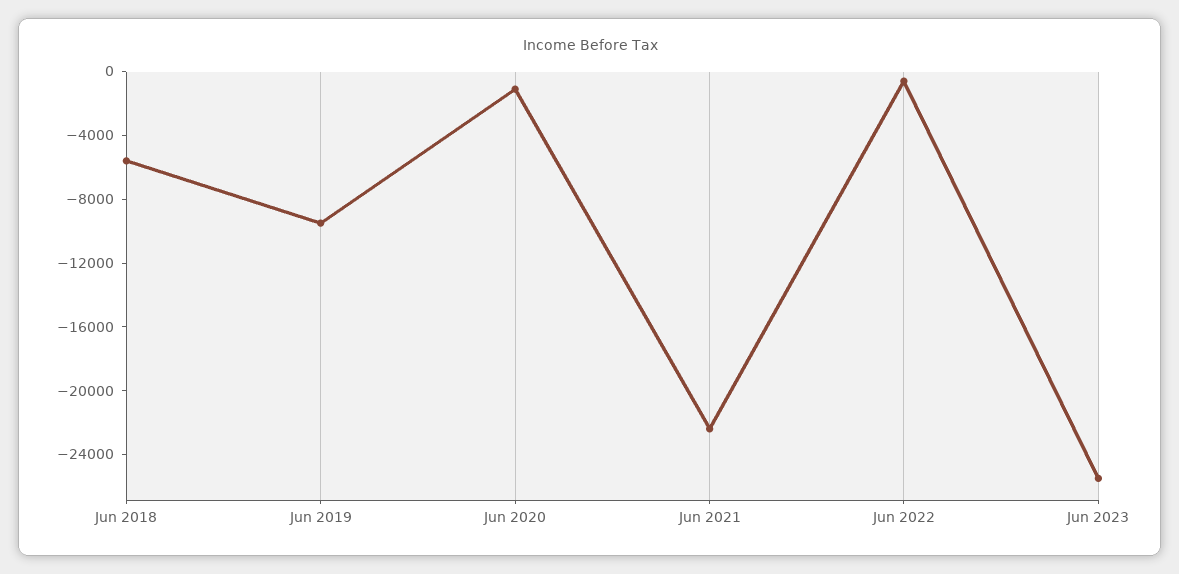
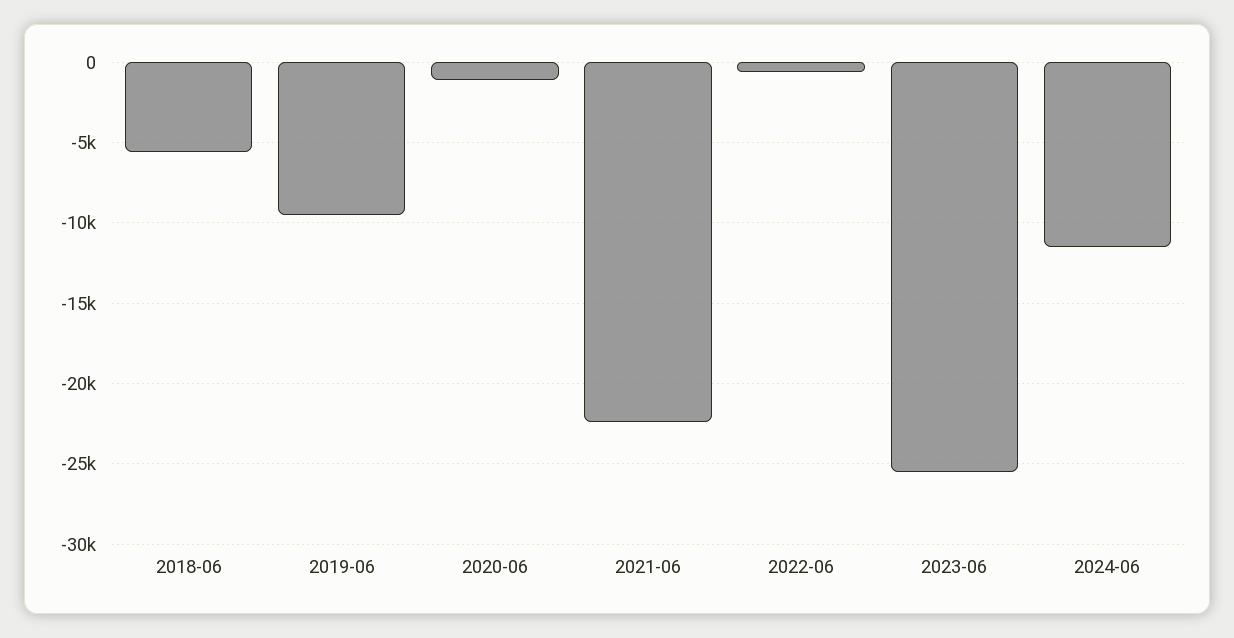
2024-06: none -> -11500

